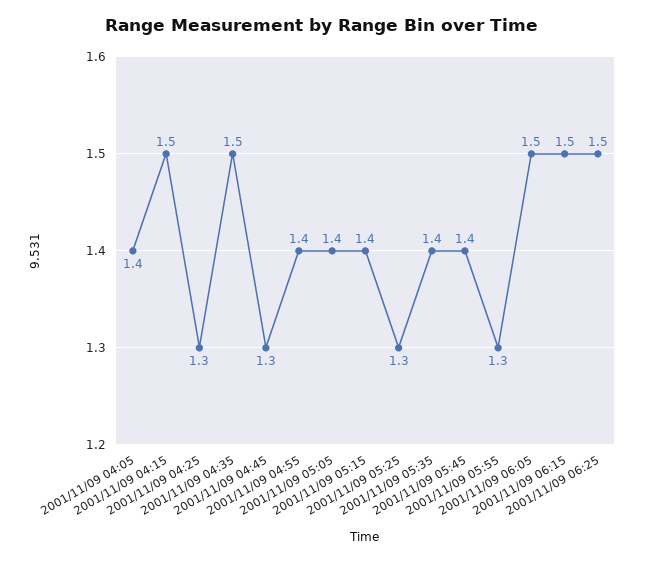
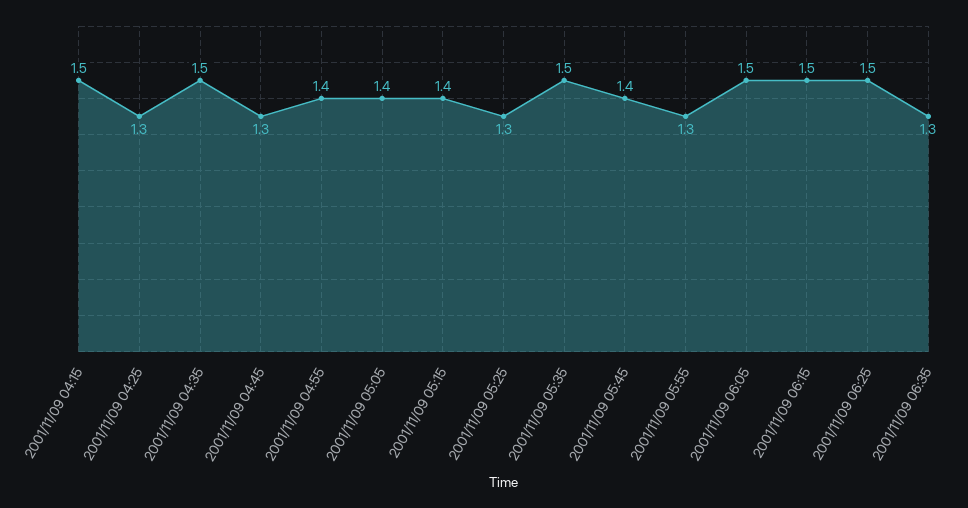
2001/11/09 04:05: 1.4 -> none
2001/11/09 05:35: 1.4 -> 1.5
2001/11/09 06:35: none -> 1.3

